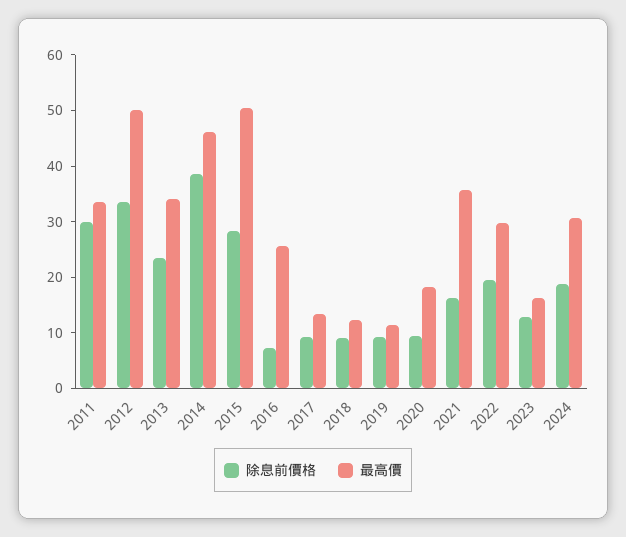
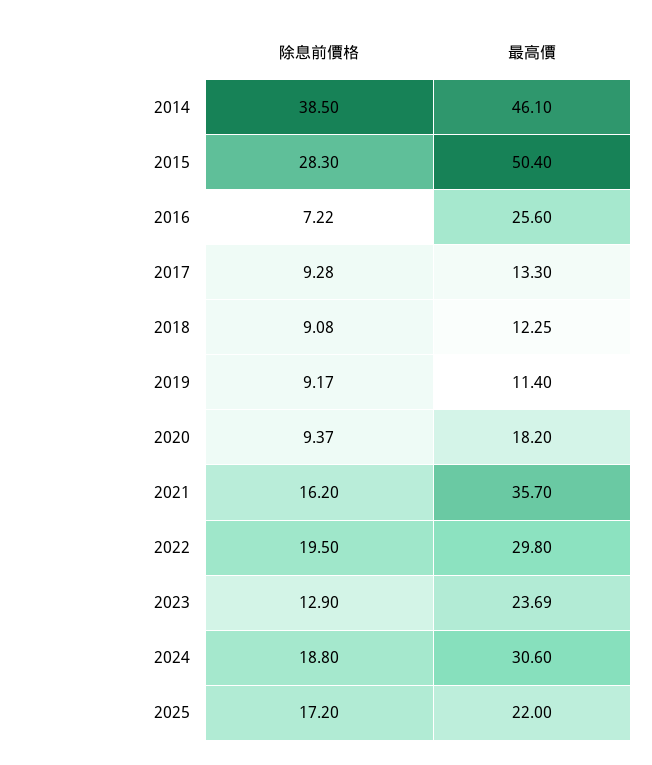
除息前價格, 2011: 30 -> none
最高價, 2011: 34 -> none
除息前價格, 2012: 34 -> none
最高價, 2012: 50 -> none
除息前價格, 2013: 24 -> none
最高價, 2013: 34 -> none
最高價, 2023: 16 -> 23.69
除息前價格, 2025: none -> 17.2
最高價, 2025: none -> 22

